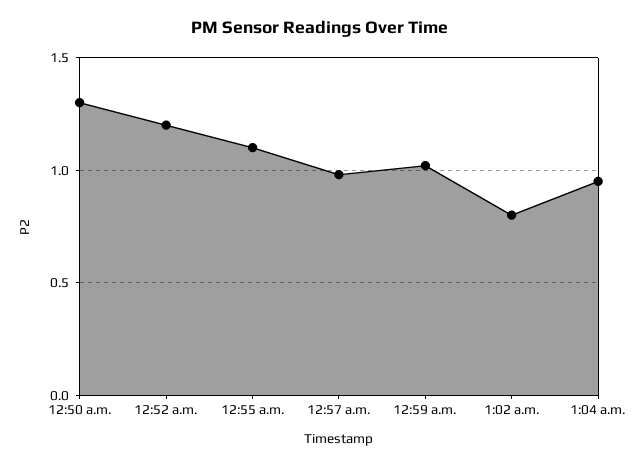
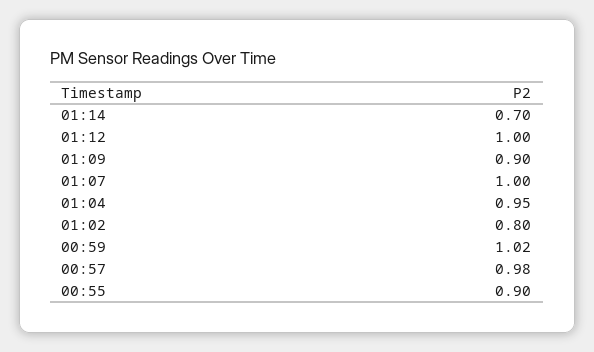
12:50 a.m.: 1.3 -> none
12:52 a.m.: 1.2 -> none
12:55 a.m.: 1.1 -> 0.9
01:14: none -> 0.7
01:12: none -> 1
01:09: none -> 0.9
01:07: none -> 1

